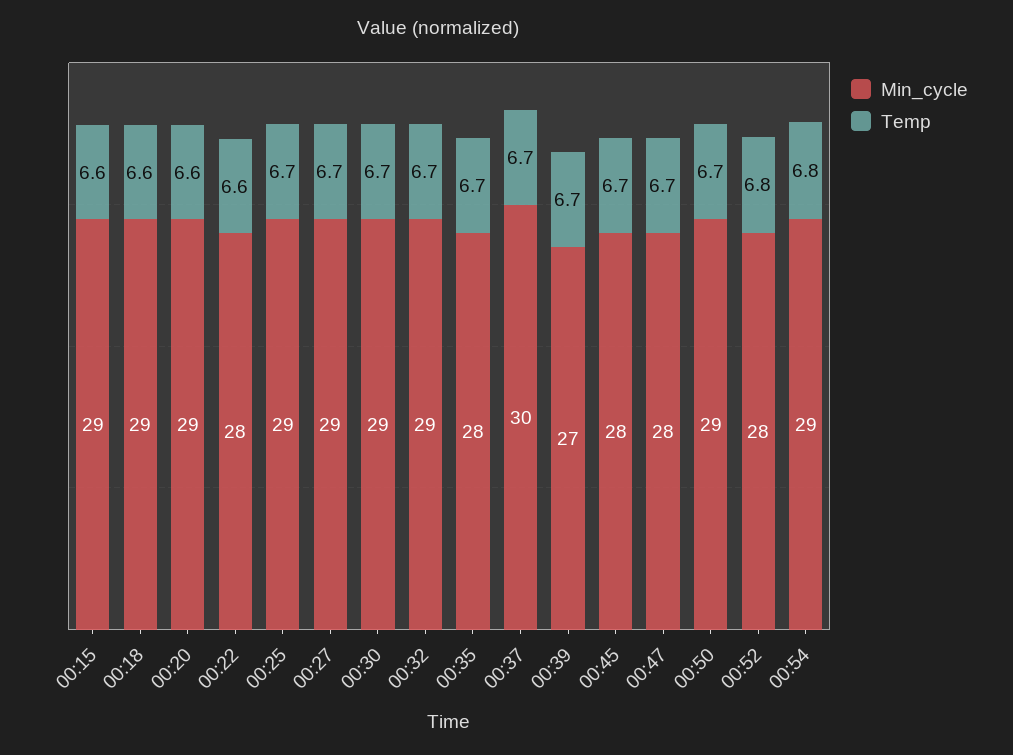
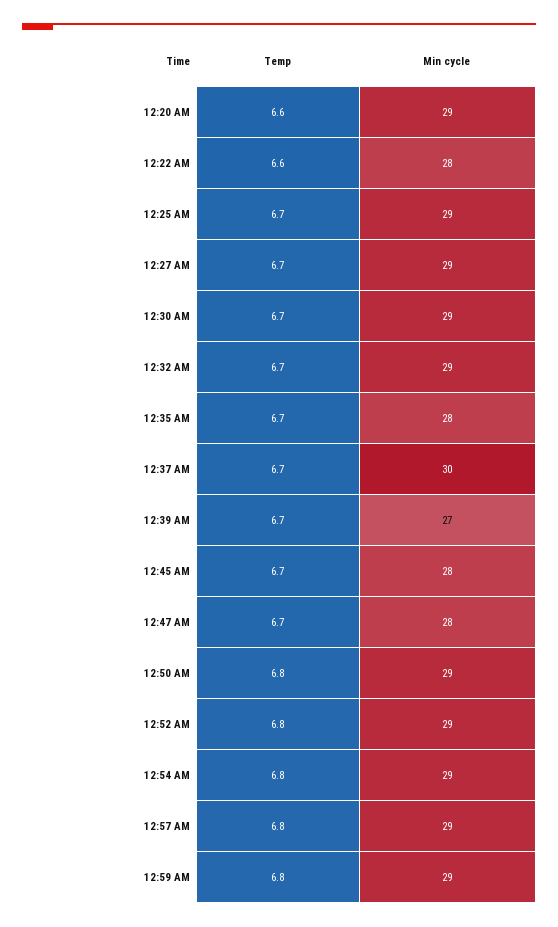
Min_cycle, 00:15: 29 -> none
Temp, 00:15: 6.6 -> none
Min_cycle, 00:18: 29 -> none
Temp, 00:18: 6.6 -> none
Temp, 00:50: 6.7 -> 6.8
Min_cycle, 00:52: 28 -> 29
Temp, 12:57 AM: none -> 6.8
Min_cycle, 12:57 AM: none -> 29
Temp, 12:59 AM: none -> 6.8
Min_cycle, 12:59 AM: none -> 29

